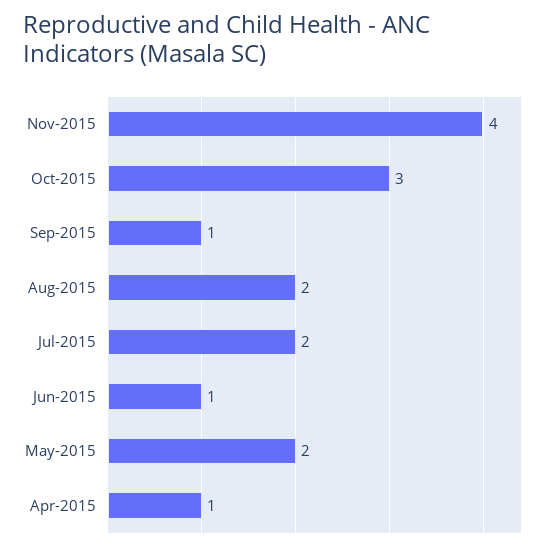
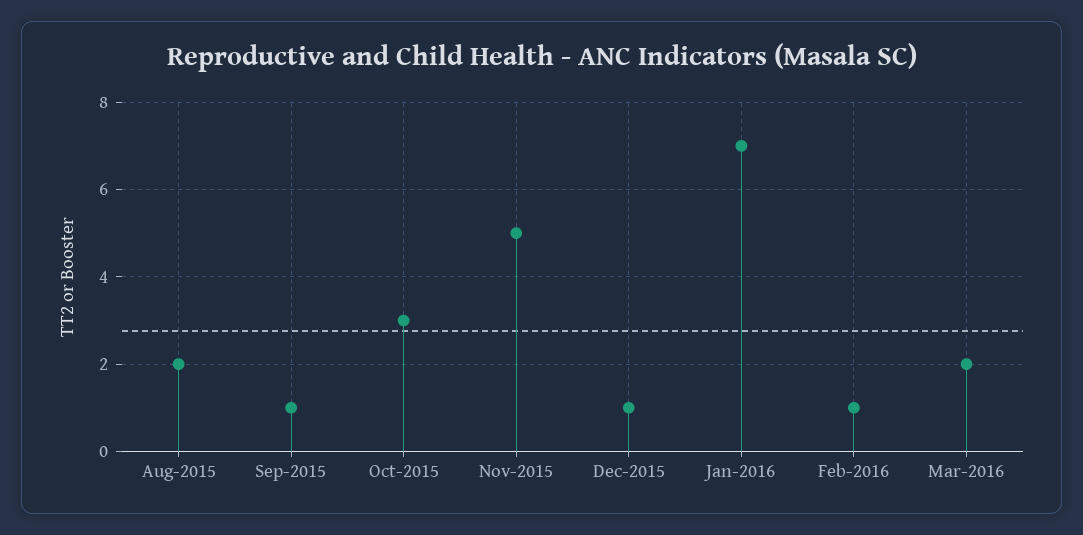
Nov-2015: 4 -> 5
Jul-2015: 2 -> none
Jun-2015: 1 -> none
May-2015: 2 -> none
Apr-2015: 1 -> none
Dec-2015: none -> 1
Jan-2016: none -> 7
Feb-2016: none -> 1
Mar-2016: none -> 2

